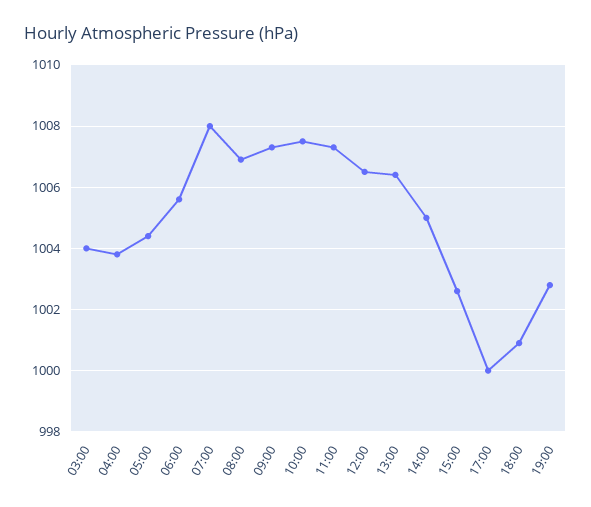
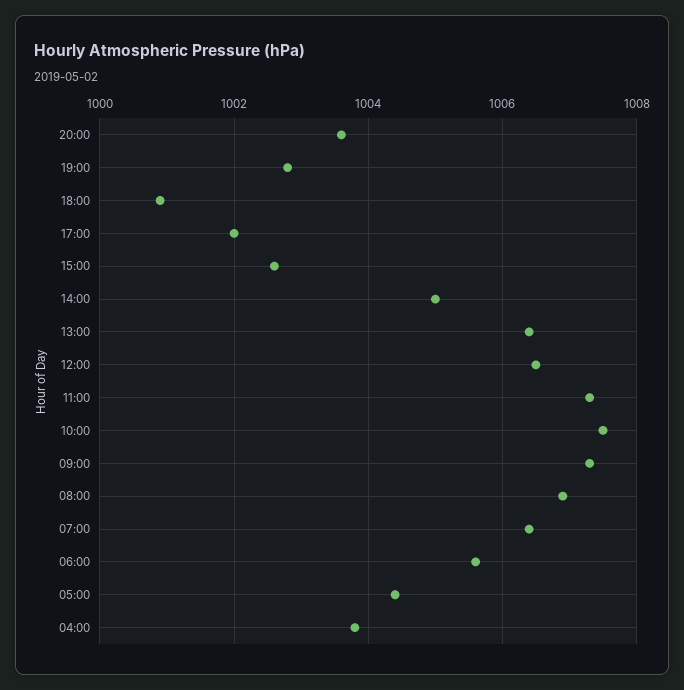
03:00: 1004 -> none
07:00: 1008 -> 1006.5
17:00: 1000 -> 1002
20:00: none -> 1003.5

